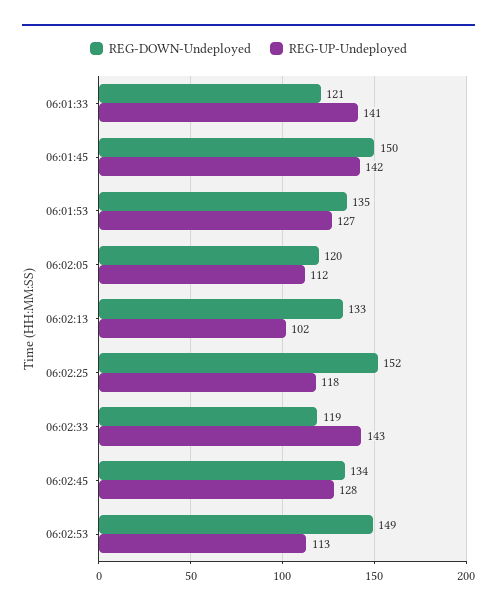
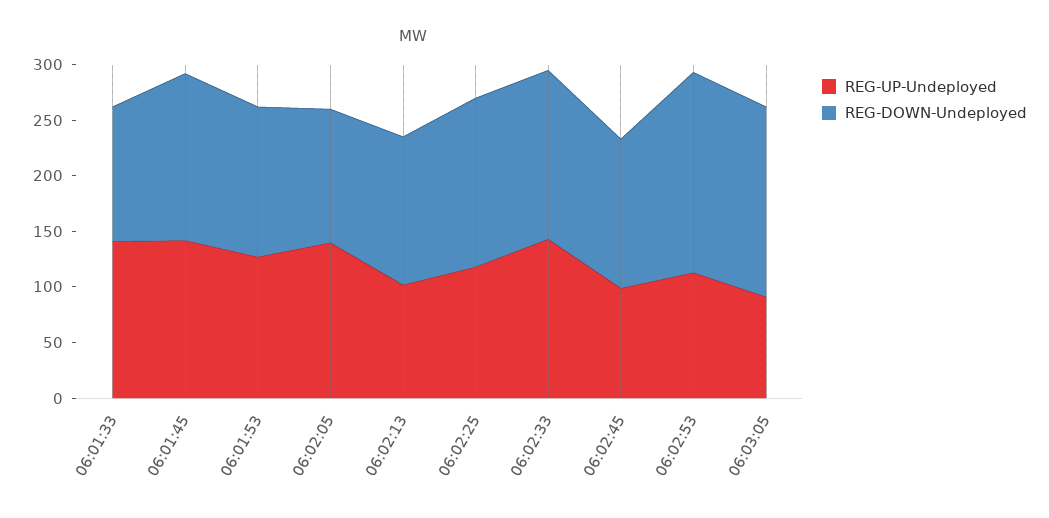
REG-UP-Undeployed, 06:02:05: 112 -> 140
REG-DOWN-Undeployed, 06:02:33: 119 -> 150
REG-UP-Undeployed, 06:02:45: 128 -> 100
REG-DOWN-Undeployed, 06:02:53: 149 -> 180
REG-UP-Undeployed, 06:03:05: none -> 90
REG-DOWN-Undeployed, 06:03:05: none -> 170

